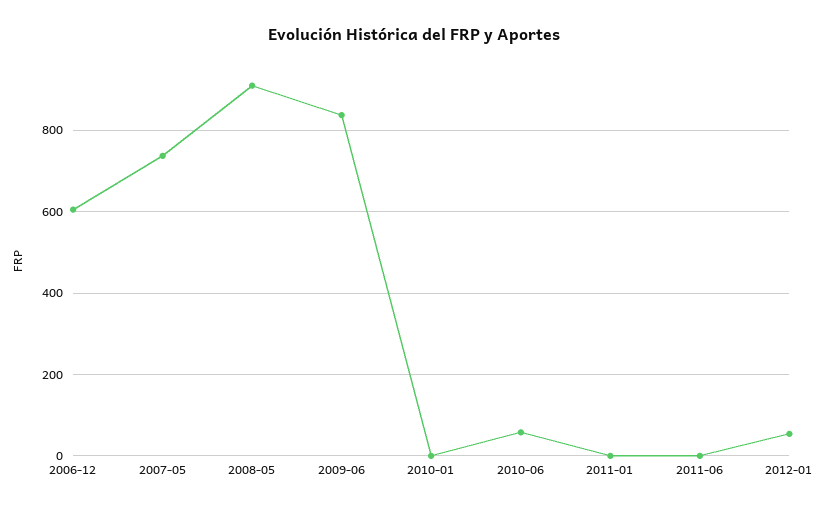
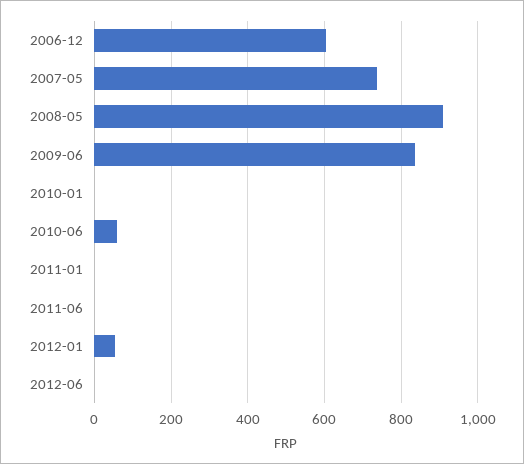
2012-06: none -> 0

